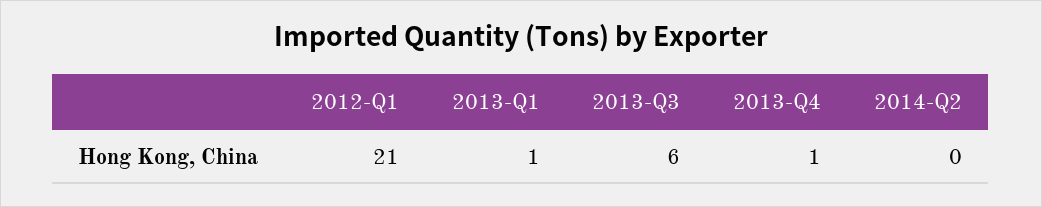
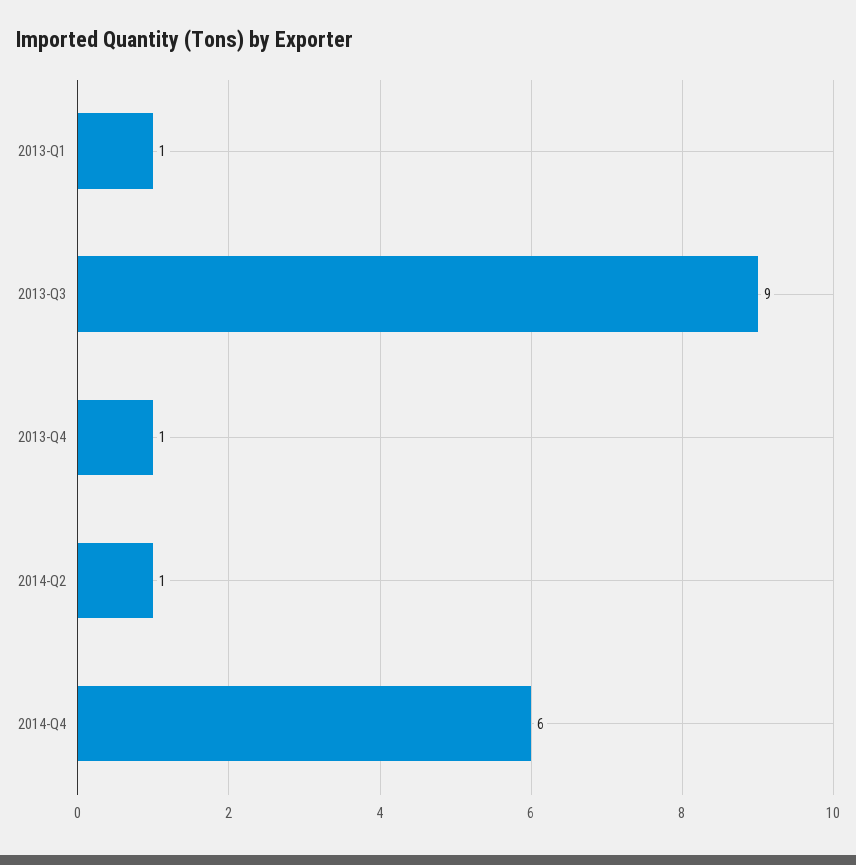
2012-Q1: 21 -> none
2013-Q3: 6 -> 9
2014-Q2: 0 -> 1
2014-Q4: none -> 6

